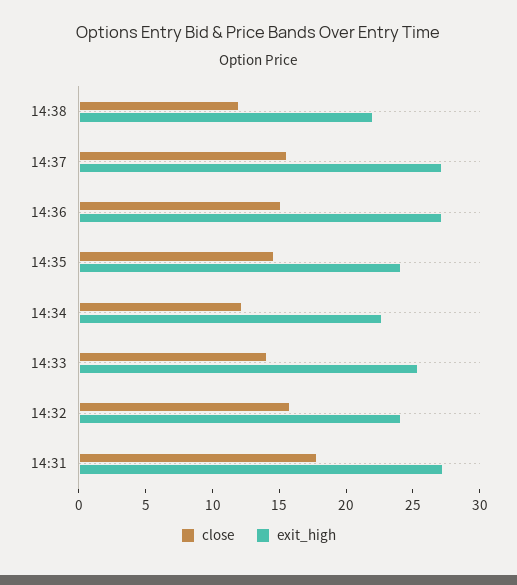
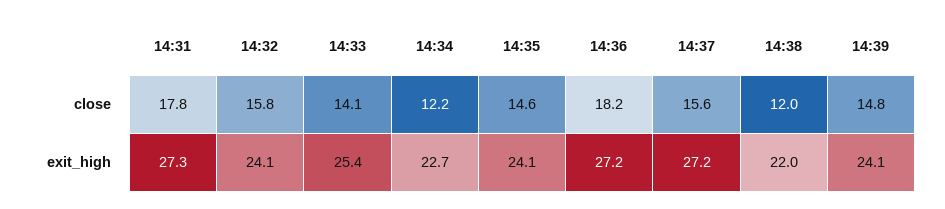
close, 14:36: 15 -> 18.2
close, 14:39: none -> 14.8
exit_high, 14:39: none -> 24.1

